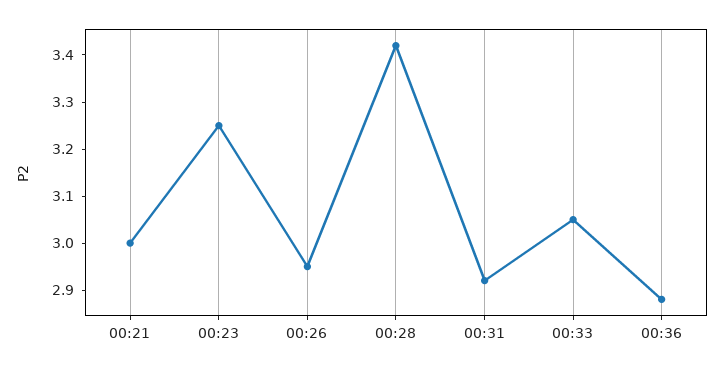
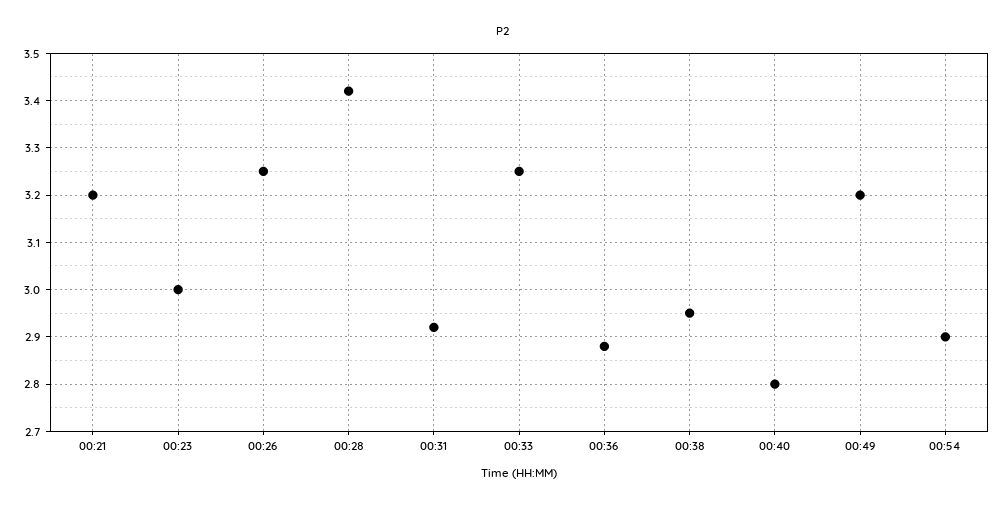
00:21: 3 -> 3.2
00:23: 3.25 -> 3
00:26: 2.95 -> 3.25
00:33: 3.05 -> 3.25
00:38: none -> 2.95
00:40: none -> 2.8
00:49: none -> 3.2
00:54: none -> 2.9

